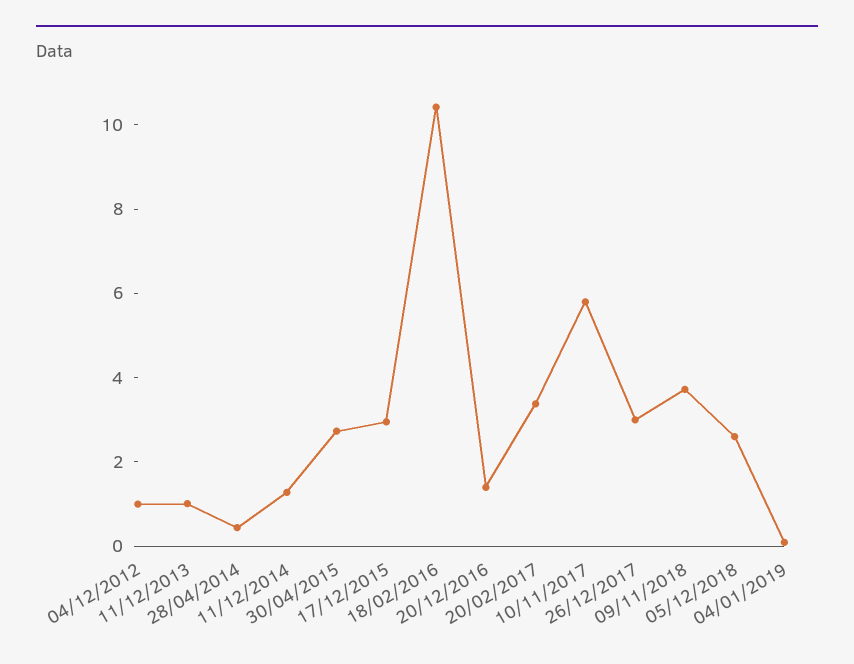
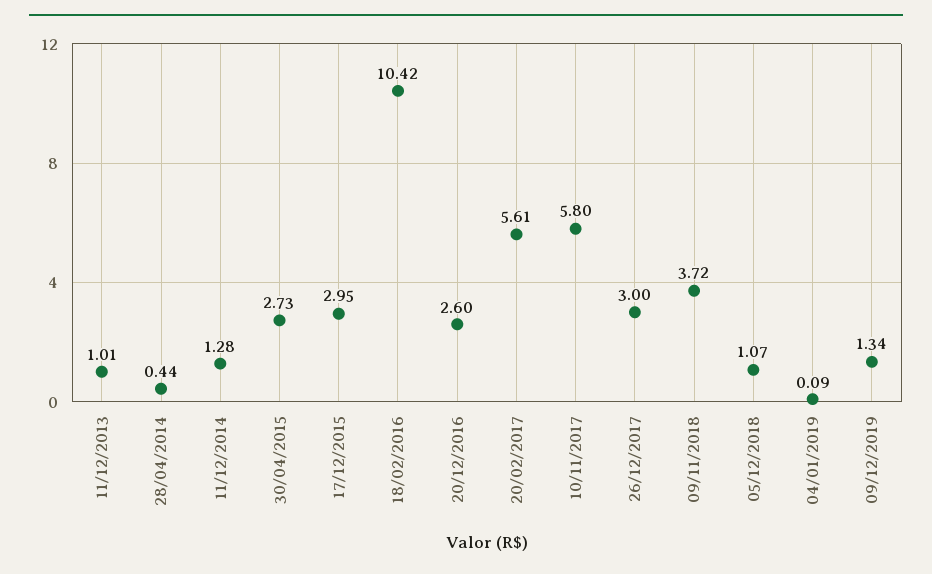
04/12/2012: 1 -> none
20/12/2016: 1.5 -> 2.6
20/02/2017: 3.5 -> 5.61
05/12/2018: 2.5 -> 1.07
09/12/2019: none -> 1.34

